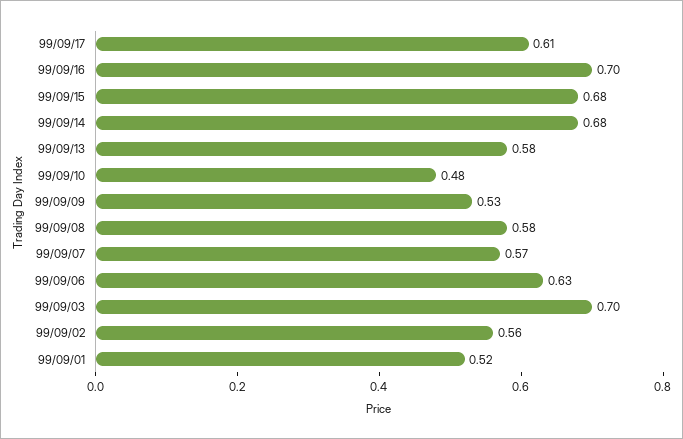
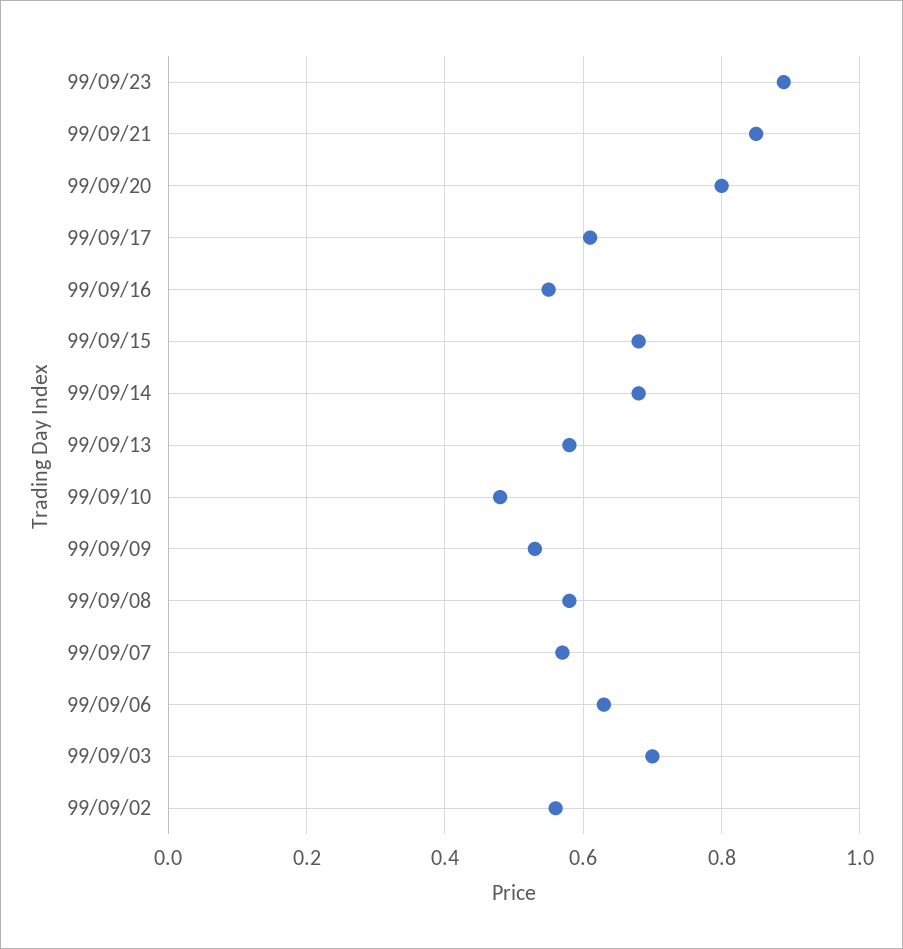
99/09/16: 0.7 -> 0.55
99/09/01: 0.52 -> none
99/09/23: none -> 0.9
99/09/21: none -> 0.85
99/09/20: none -> 0.8

